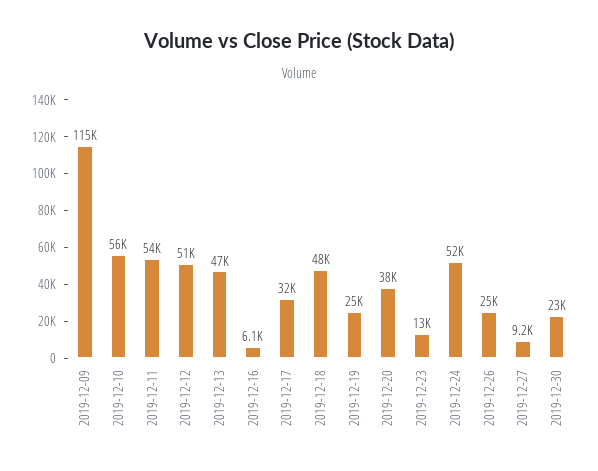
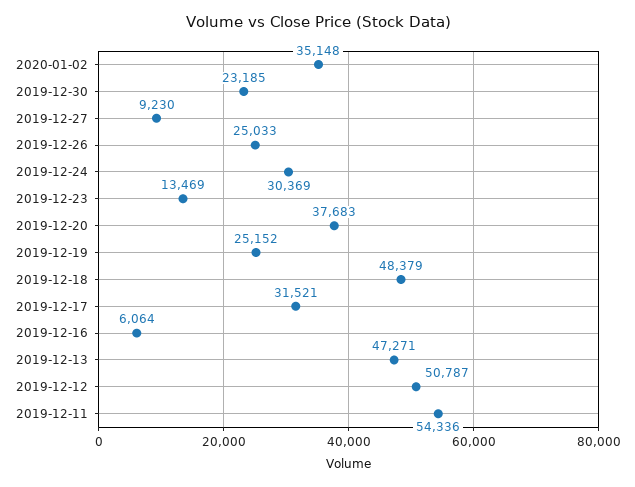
2019-12-09: 115000 -> none
2019-12-10: 56000 -> none
2019-12-24: 52000 -> 30369
2020-01-02: none -> 35148

